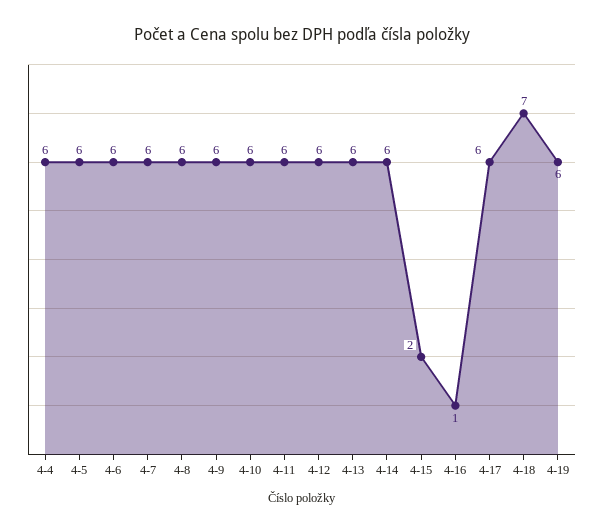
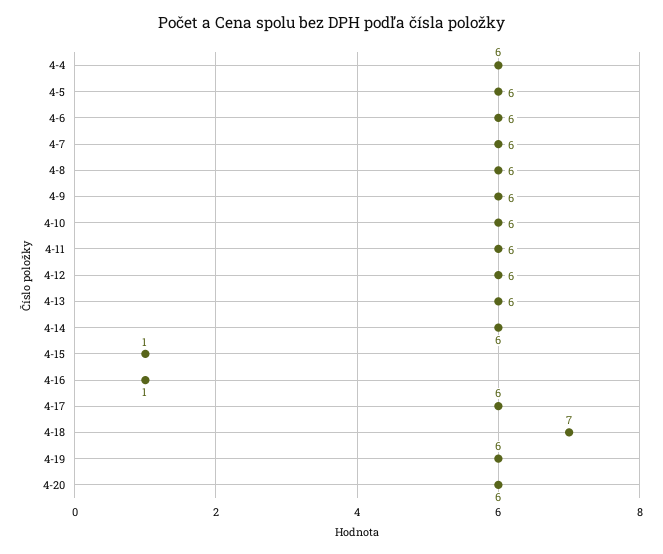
4-15: 2 -> 1
4-20: none -> 6

